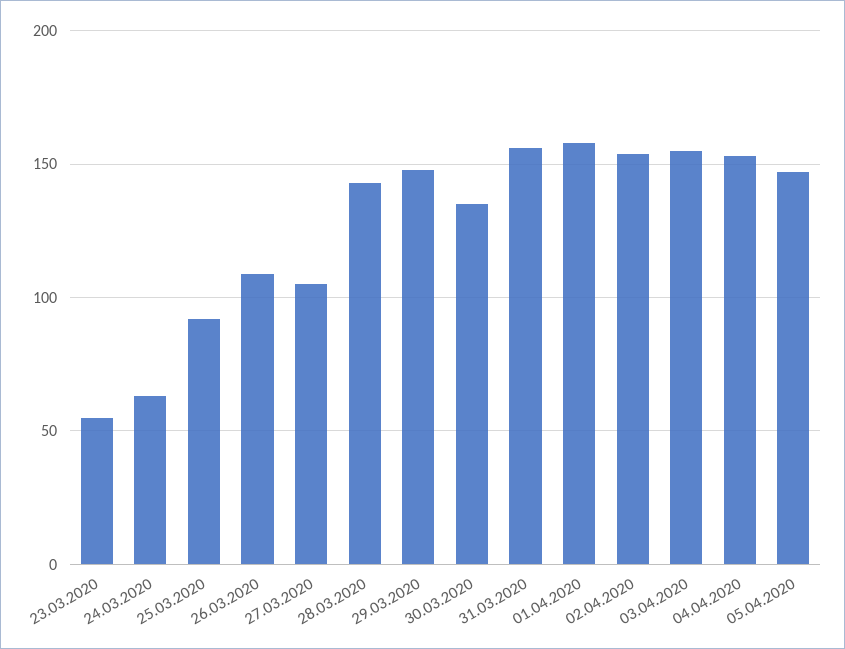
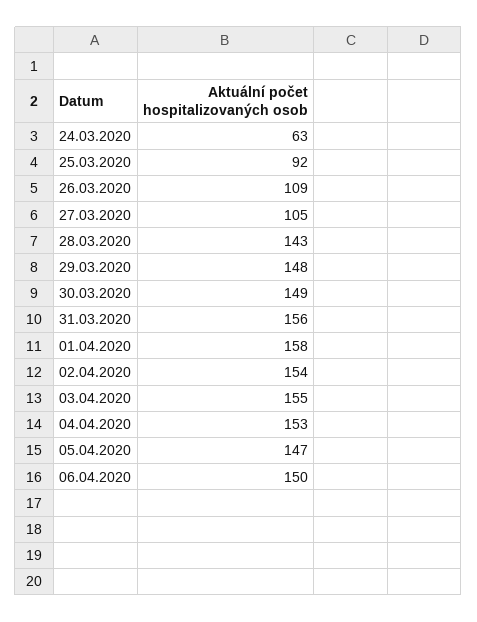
23.03.2020: 55 -> none
30.03.2020: 135 -> 149
06.04.2020: none -> 150

